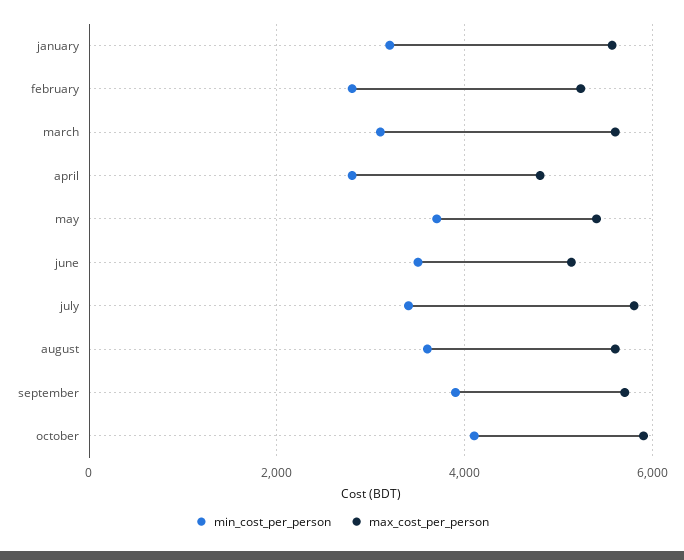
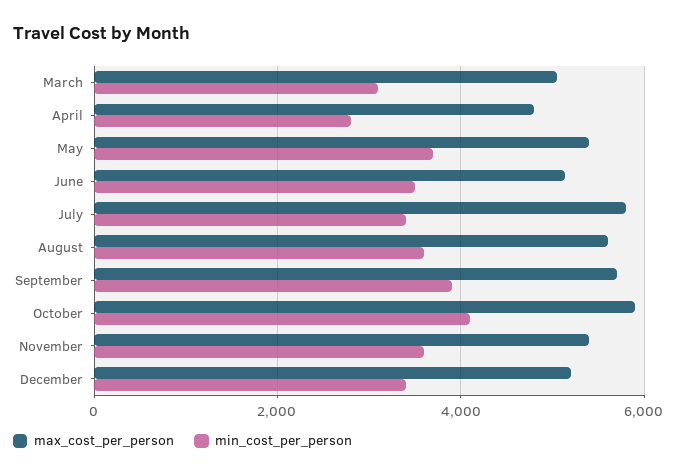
min_cost_per_person, january: 3200 -> none
max_cost_per_person, january: 5600 -> none
min_cost_per_person, february: 2800 -> none
max_cost_per_person, february: 5200 -> none
max_cost_per_person, march: 5600 -> 5000
max_cost_per_person, November: none -> 5400
min_cost_per_person, November: none -> 3600
max_cost_per_person, December: none -> 5200
min_cost_per_person, December: none -> 3400

